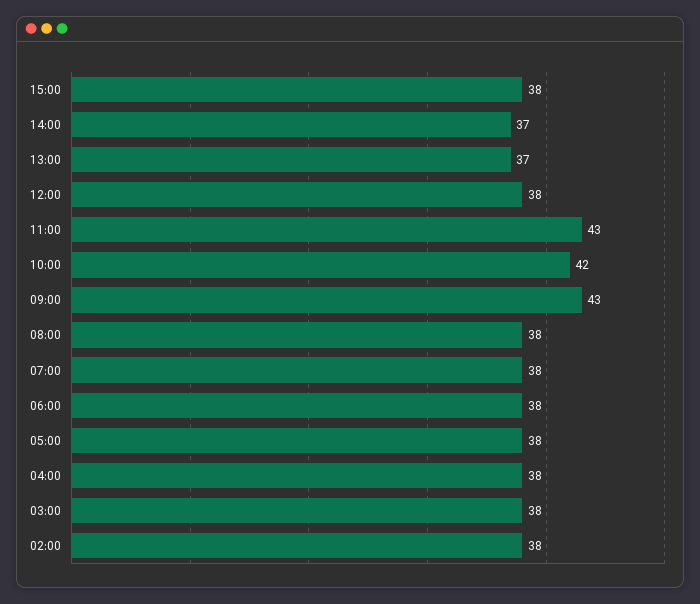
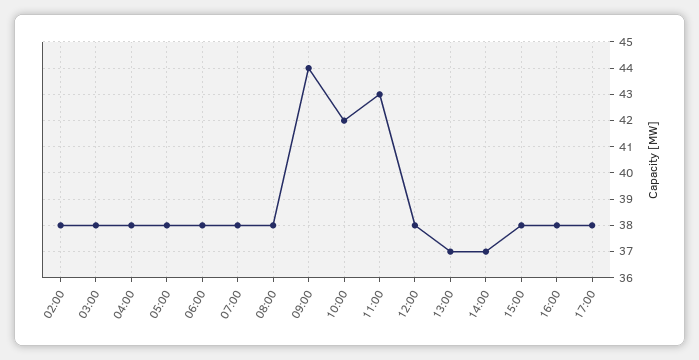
09:00: 43 -> 44
16:00: none -> 38
17:00: none -> 38

